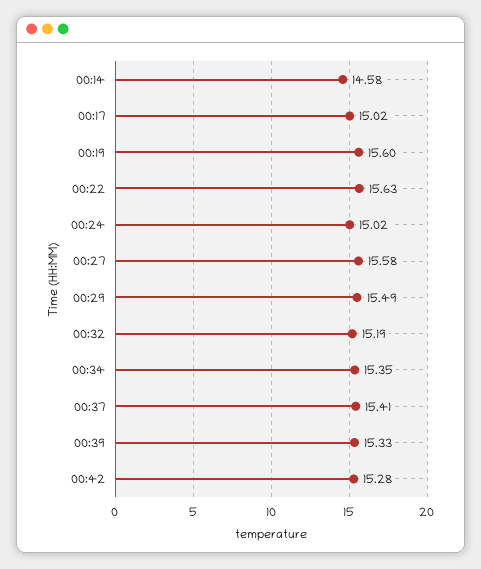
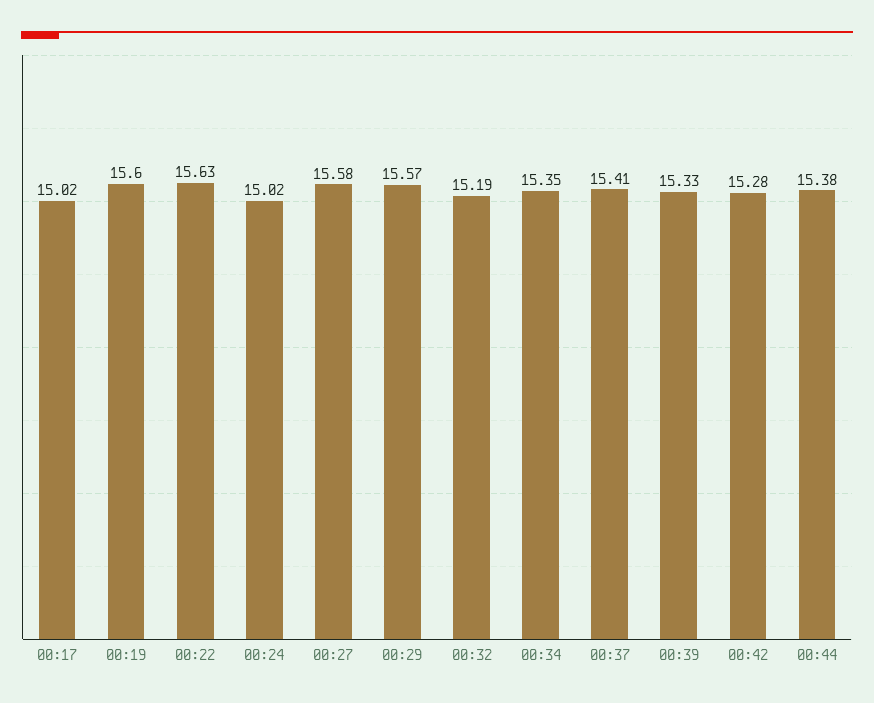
00:14: 14.58 -> none
00:29: 15.49 -> 15.57
00:44: none -> 15.38

